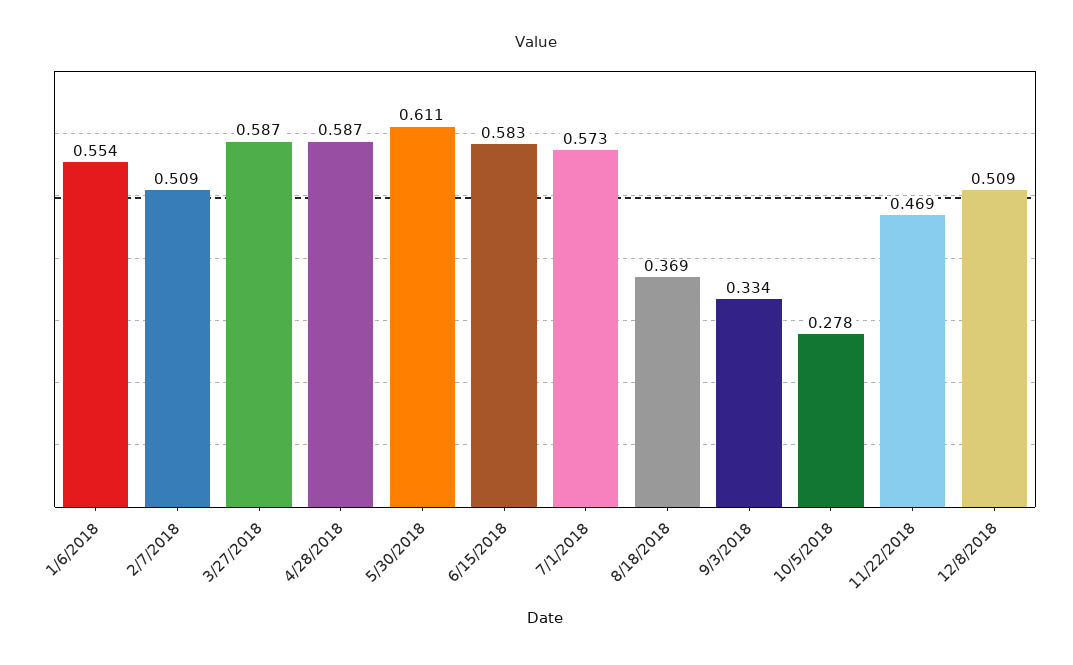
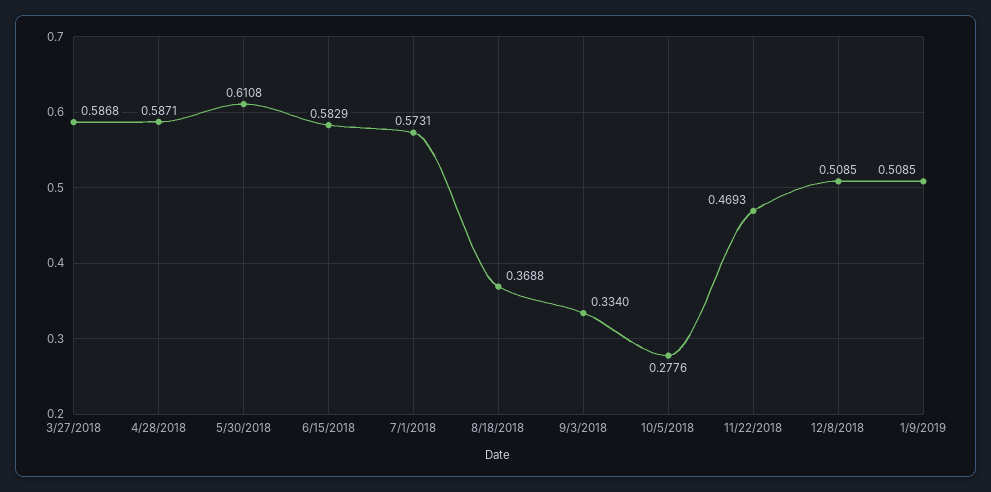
1/6/2018: 0.554 -> none
2/7/2018: 0.509 -> none
1/9/2019: none -> 0.5085

